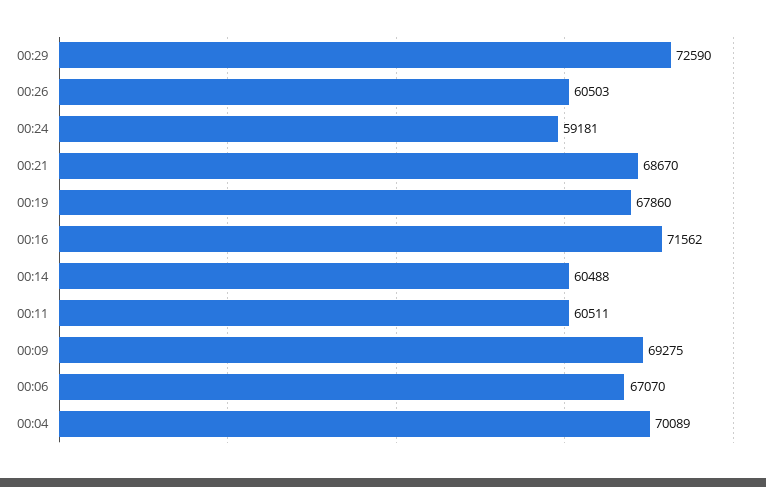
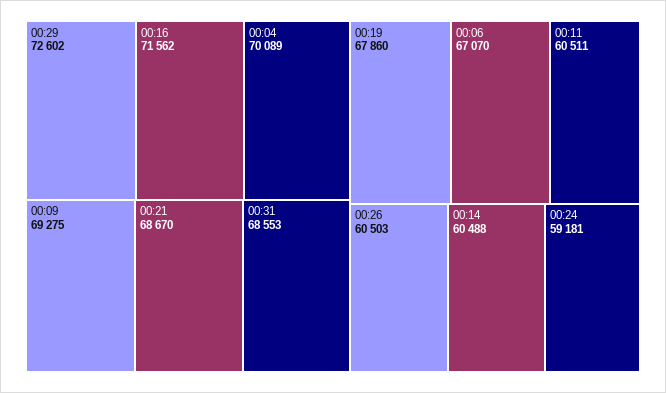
00:29: 72590 -> 72602
00:31: none -> 68553

